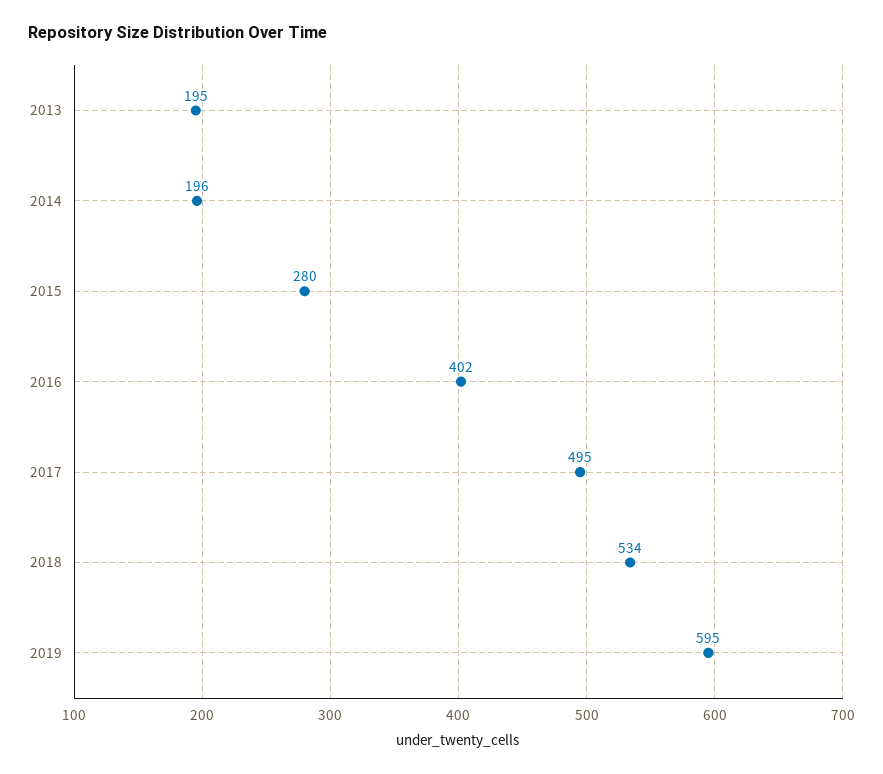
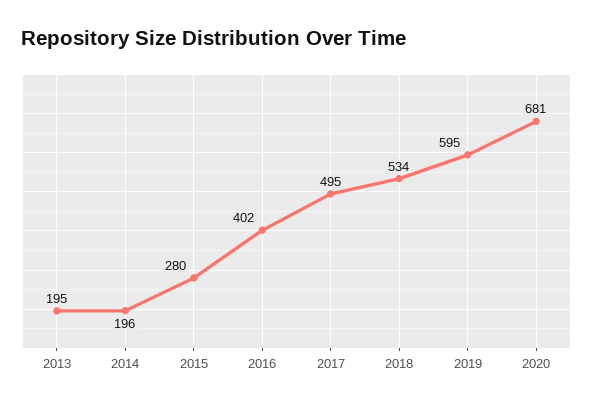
2020: none -> 681

